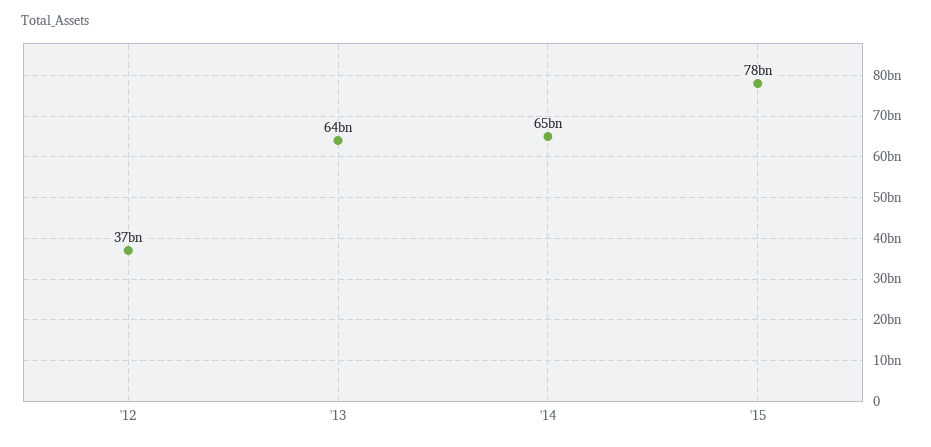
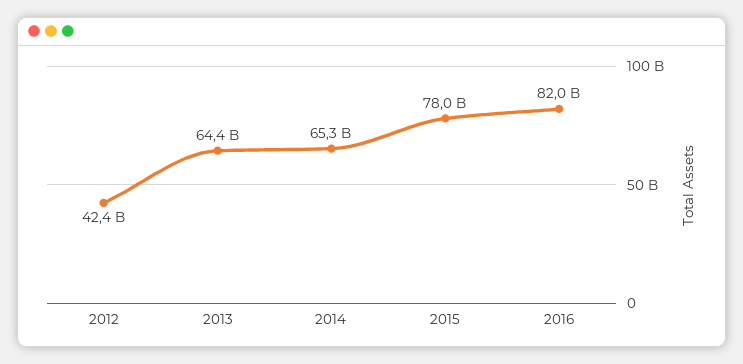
'12: 37000000000 -> 42400000000
2016: none -> 82000000000

